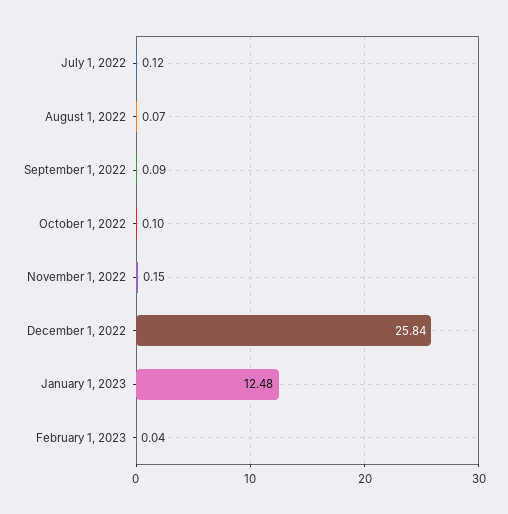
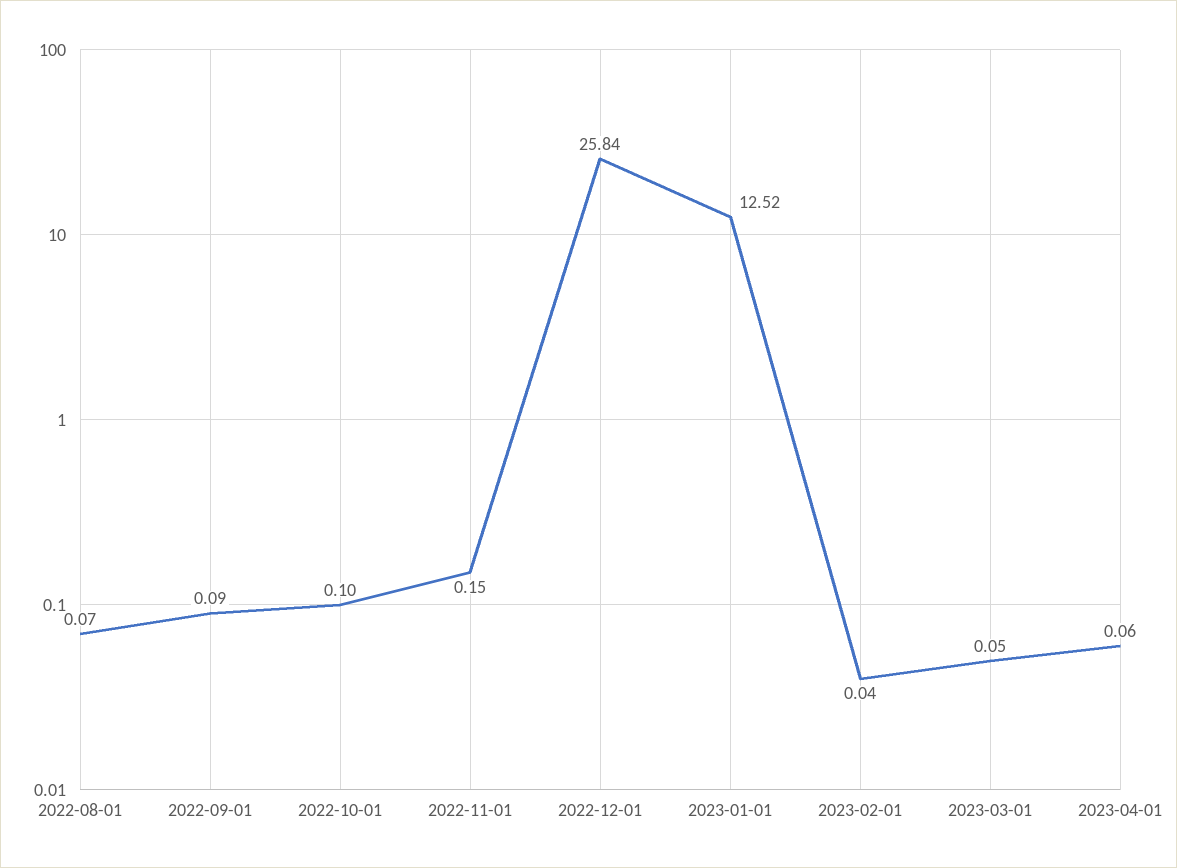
July 1, 2022: 0.12 -> none
January 1, 2023: 12.48 -> 12.52
2023-03-01: none -> 0.05
2023-04-01: none -> 0.06

